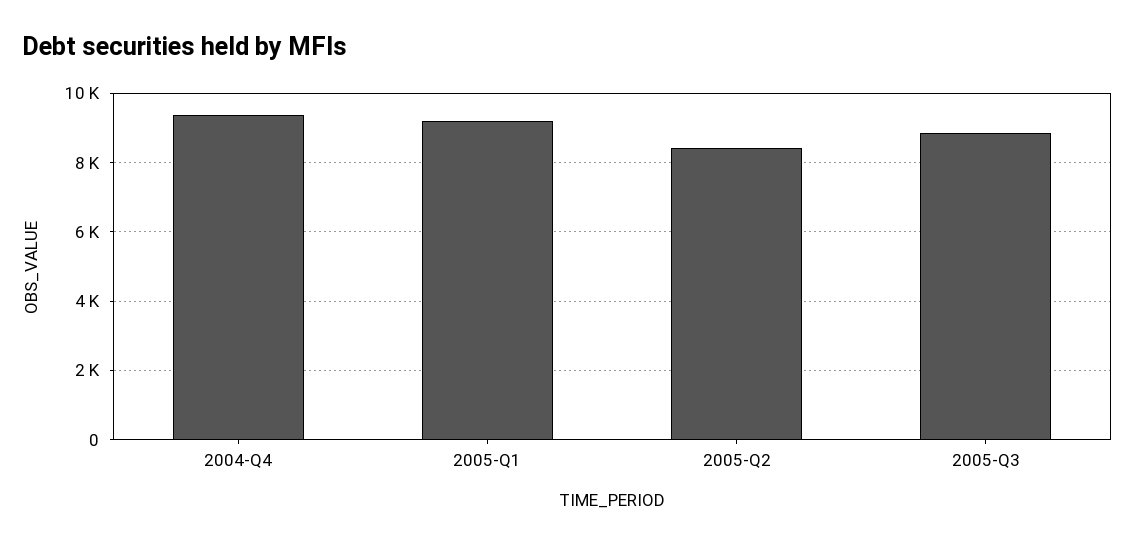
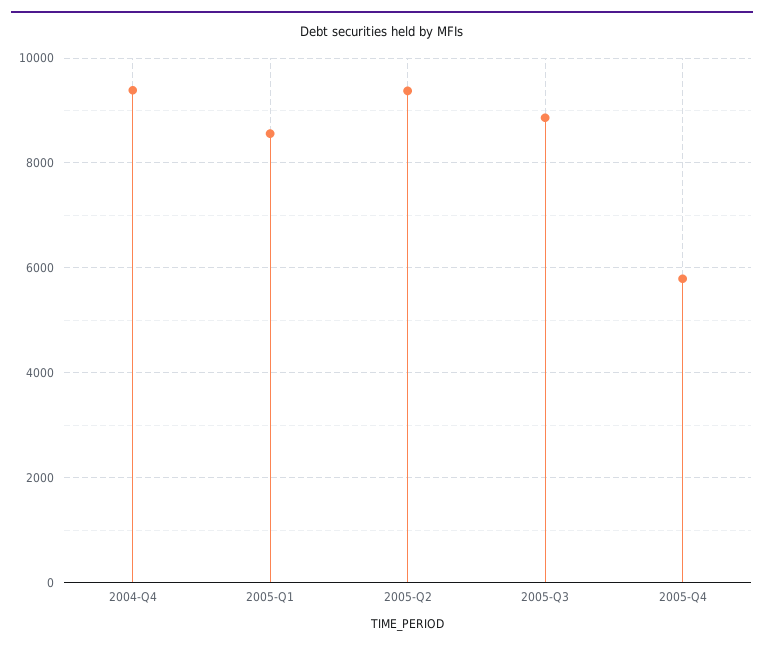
2005-Q1: 9200 -> 8600
2005-Q2: 8400 -> 9400
2005-Q4: none -> 5800

